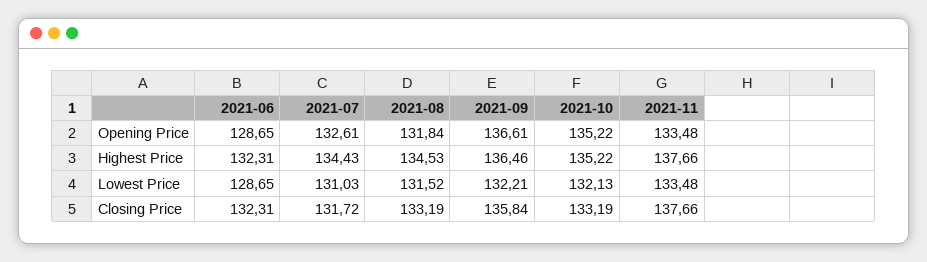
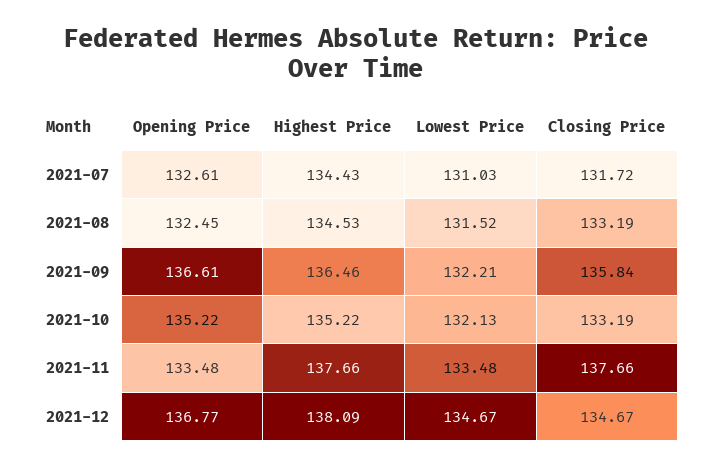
2021-06, Opening Price: 128.65 -> none
2021-08, Opening Price: 131.84 -> 132.45
2021-06, Highest Price: 132.31 -> none
2021-06, Lowest Price: 128.65 -> none
2021-06, Closing Price: 132.31 -> none
2021-12, Opening Price: none -> 136.77
2021-12, Highest Price: none -> 138.09
2021-12, Lowest Price: none -> 134.67
2021-12, Closing Price: none -> 134.67

